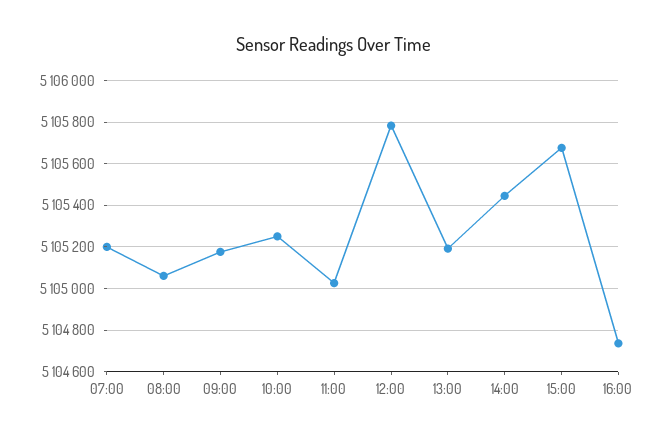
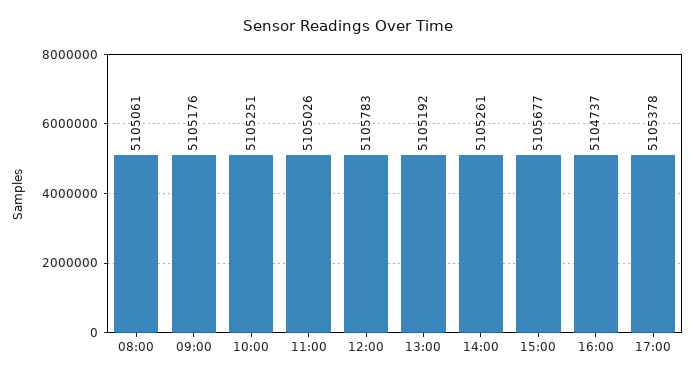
07:00: 5105200 -> none
14:00: 5105450 -> 5105261
17:00: none -> 5105378

